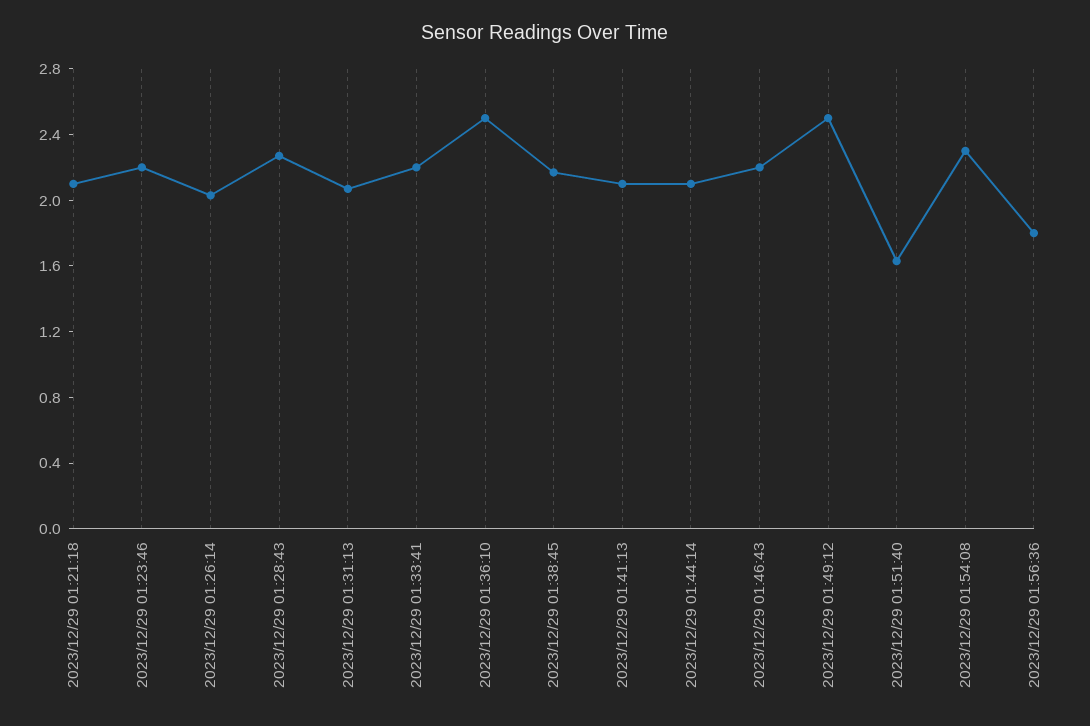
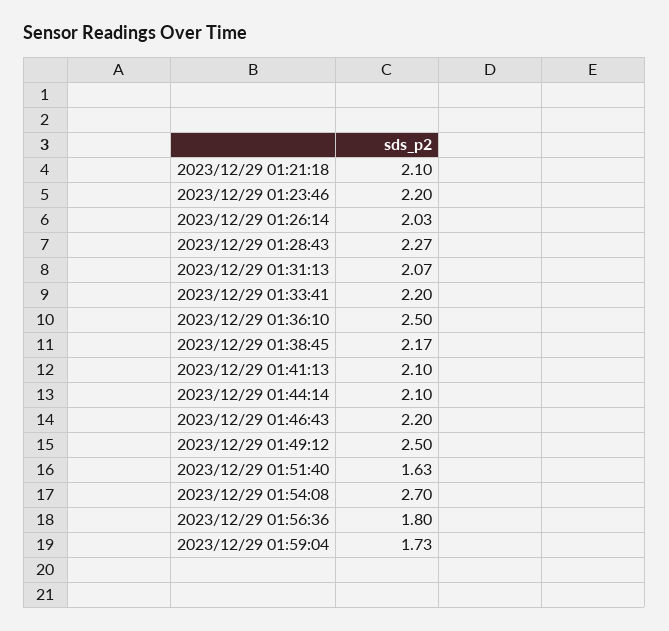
2023/12/29 01:54:08: 2.3 -> 2.7
2023/12/29 01:59:04: none -> 1.73

